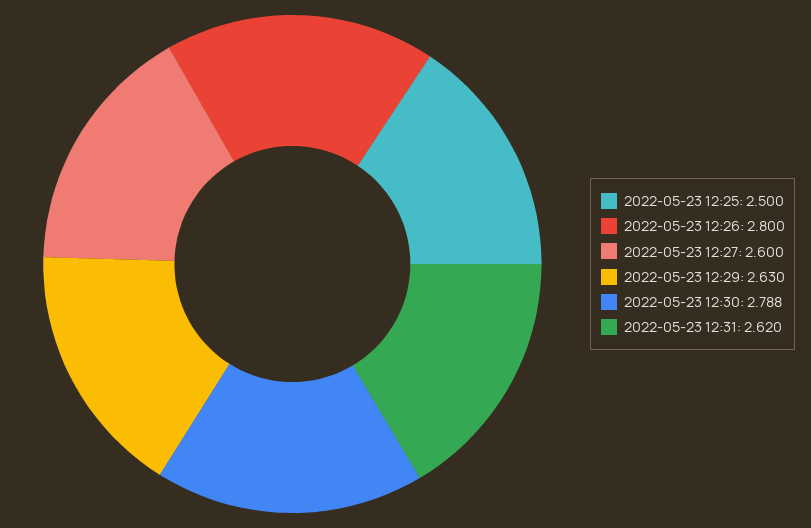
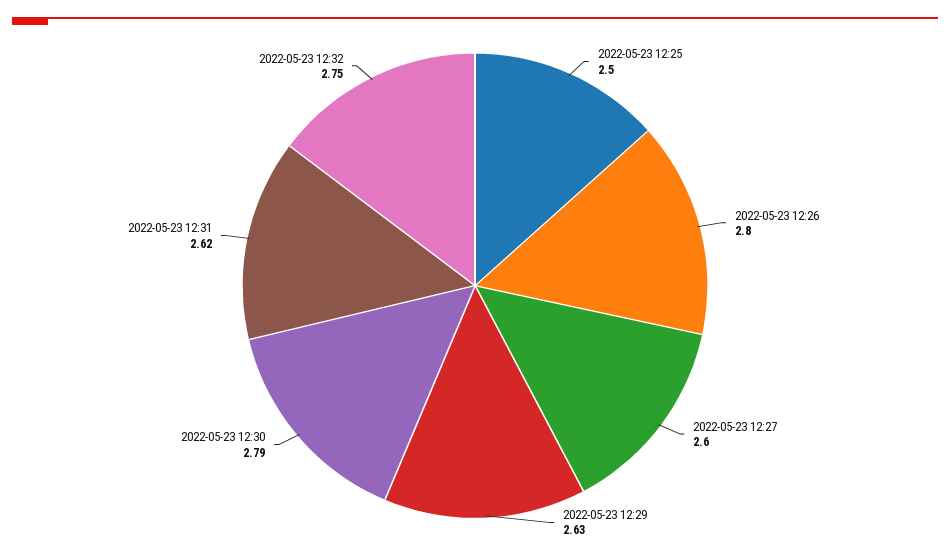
2022-05-23 12:32: none -> 2.75

